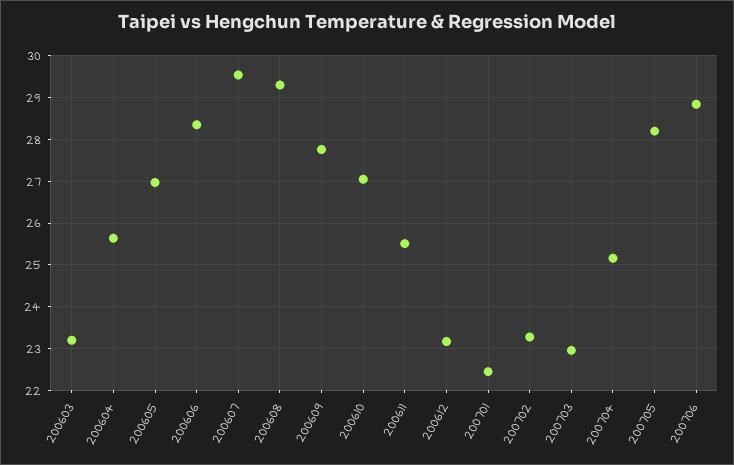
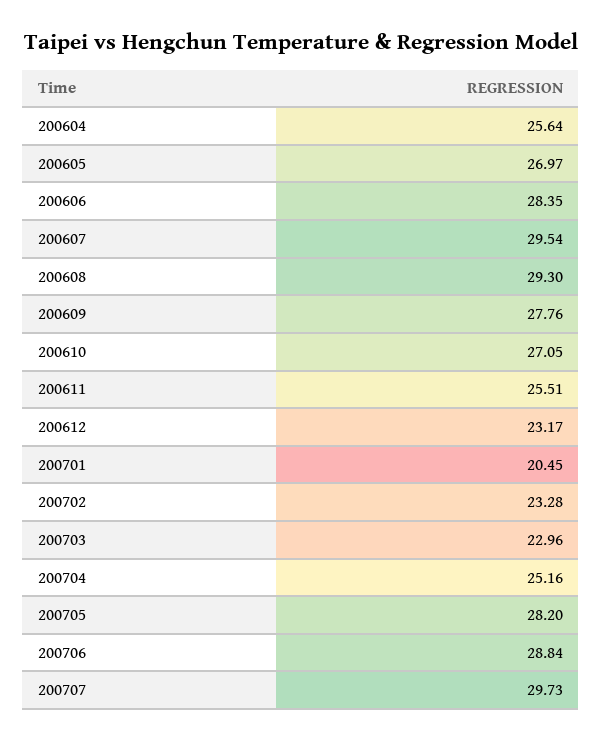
200603: 23.2 -> none
200701: 22.4 -> 20.45
200707: none -> 29.73

